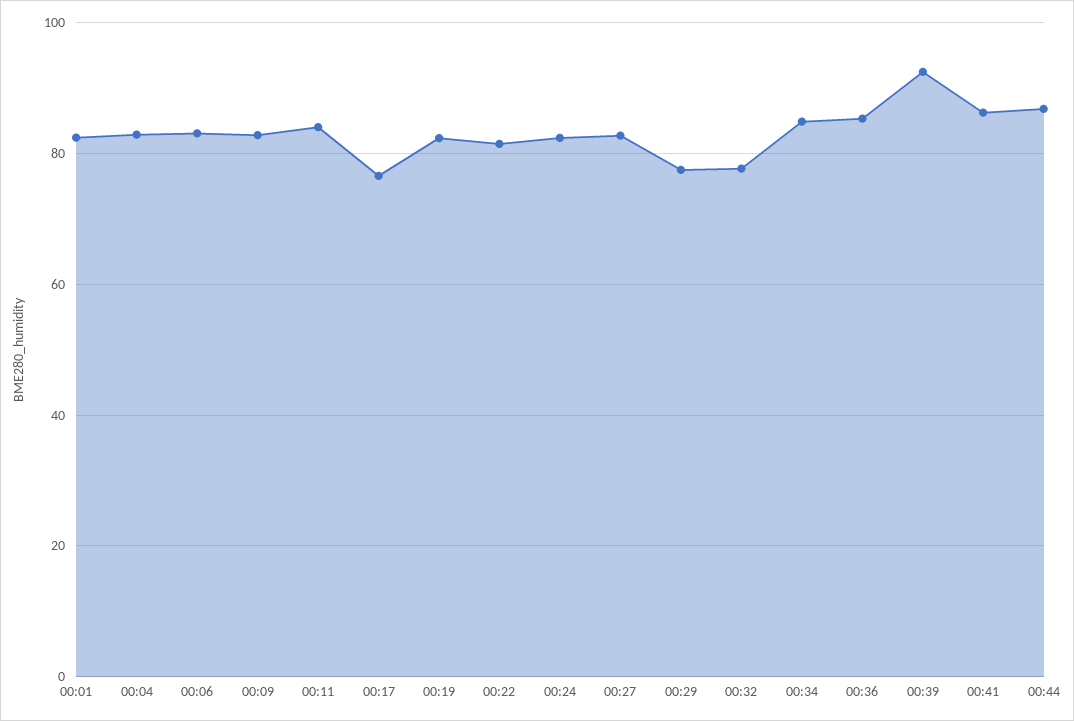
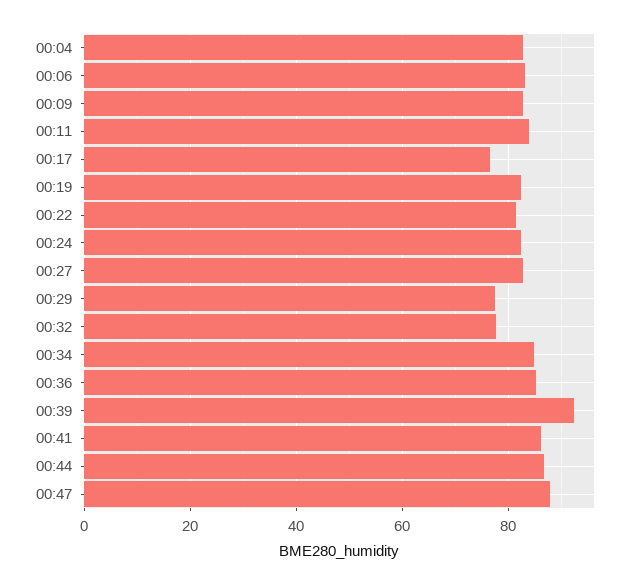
00:01: 82 -> none
00:47: none -> 88

